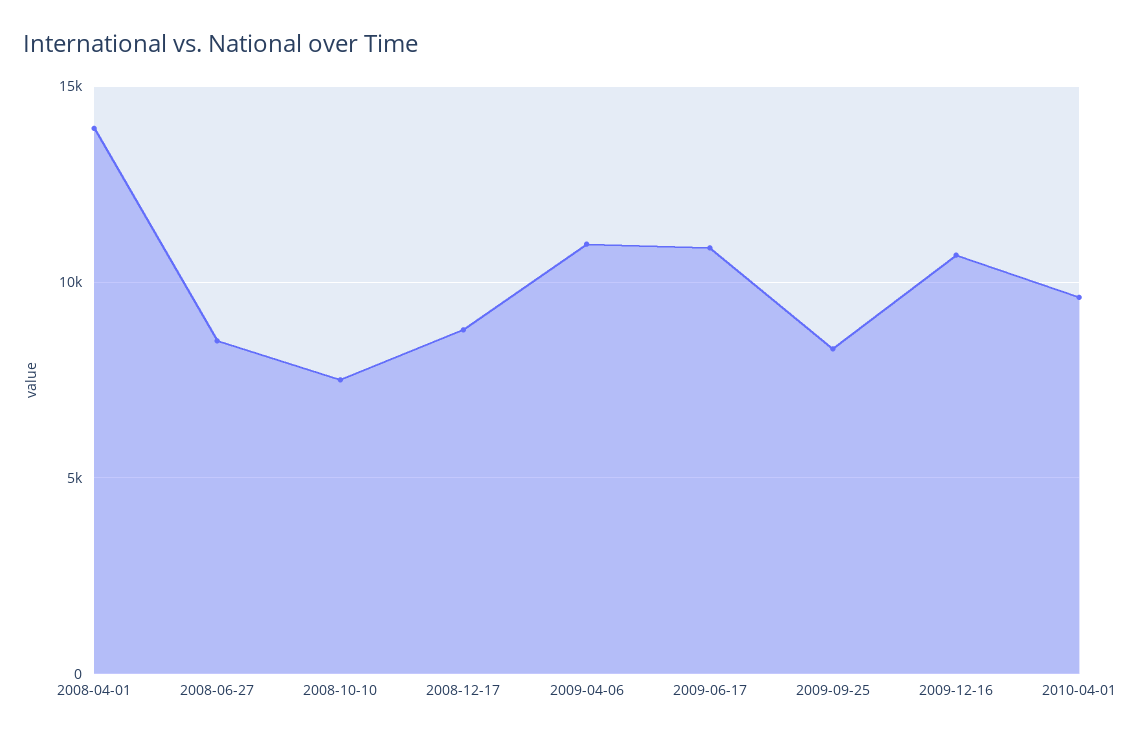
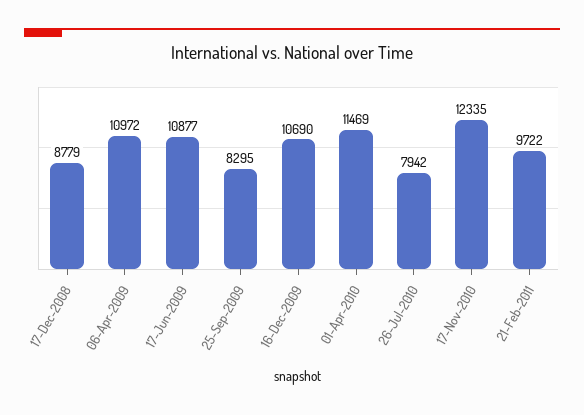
2008-04-01: 14000 -> none
2008-06-27: 8500 -> none
2008-10-10: 7500 -> none
2010-04-01: 9500 -> 11469
26-Jul-2010: none -> 7942
17-Nov-2010: none -> 12335
21-Feb-2011: none -> 9722

